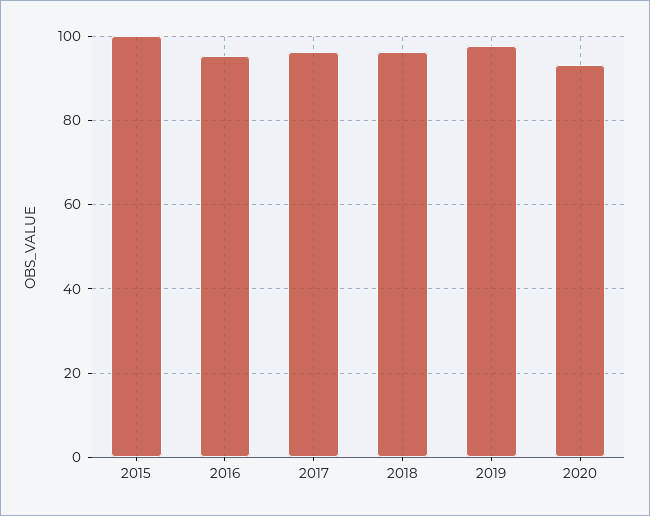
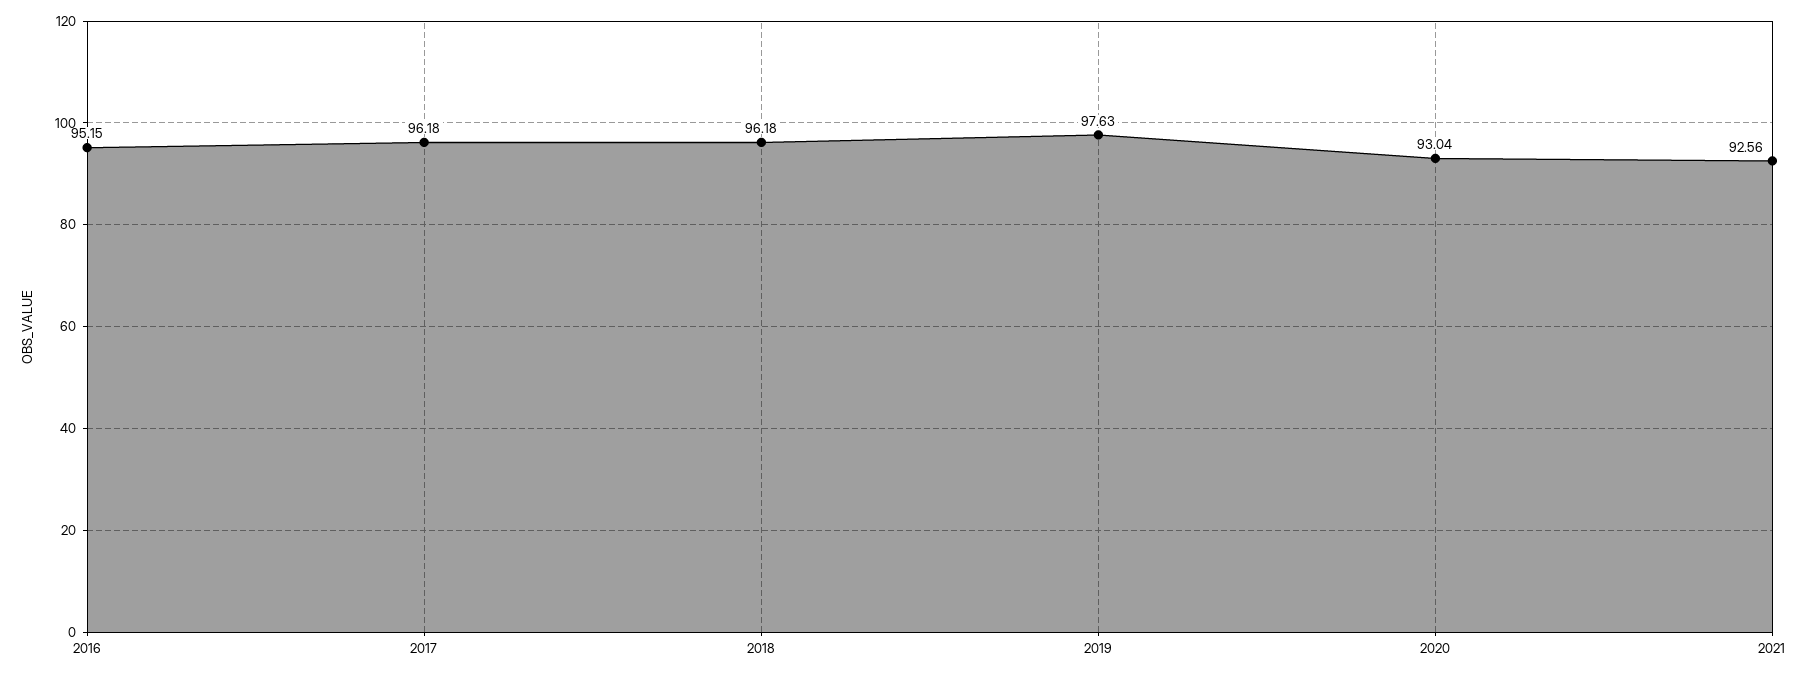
2015: 100 -> none
2021: none -> 92.56

